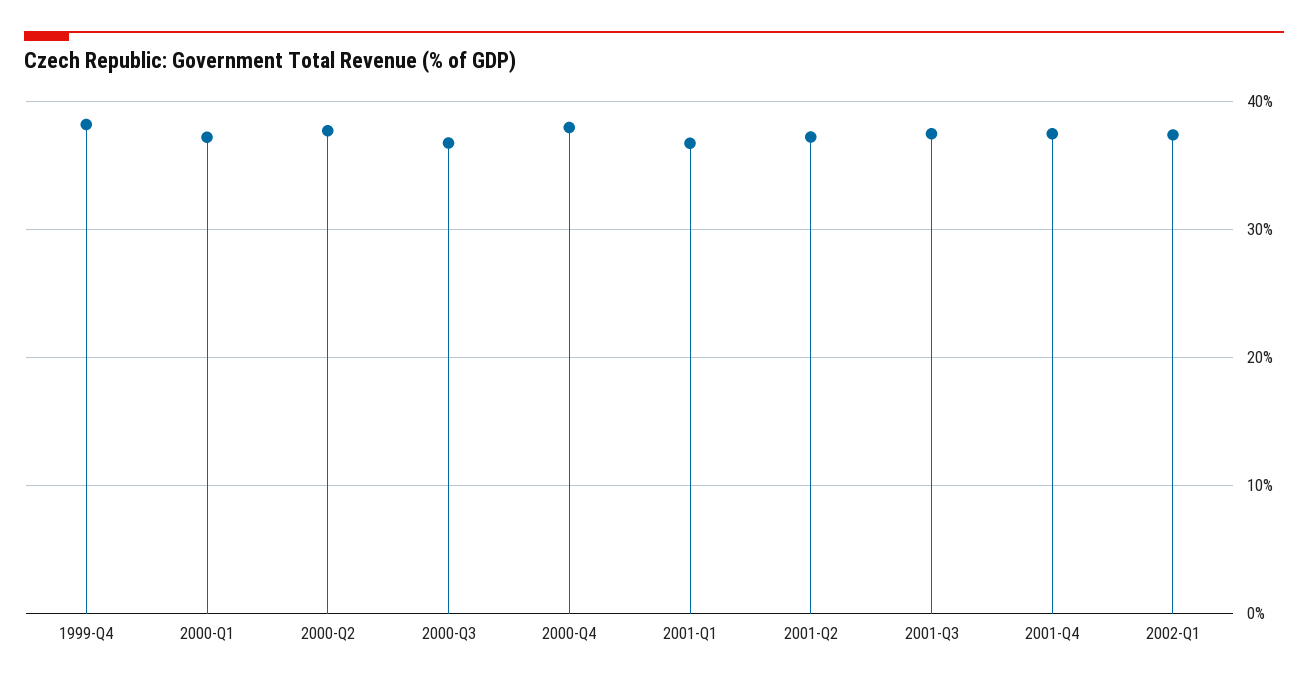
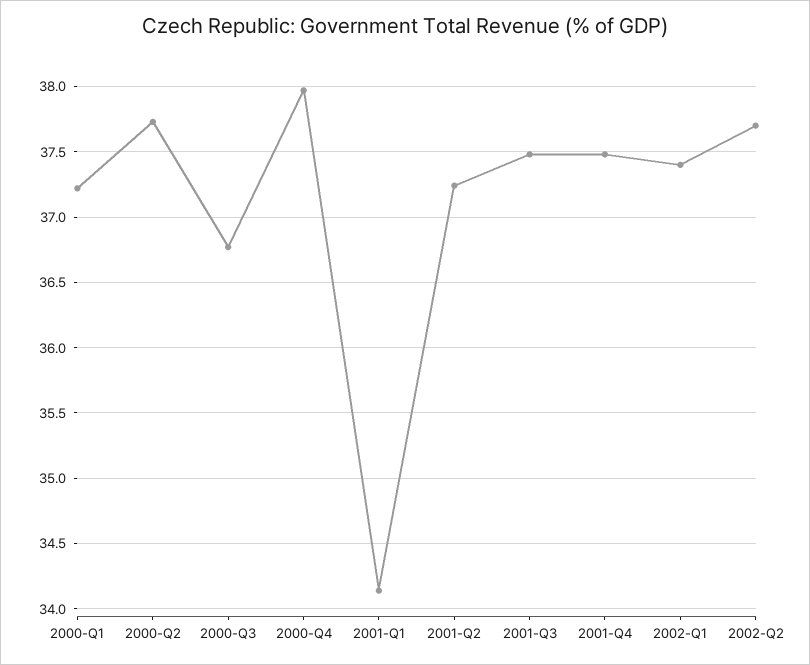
1999-Q4: 38 -> none
2001-Q1: 37 -> 34.15
2002-Q2: none -> 37.7

